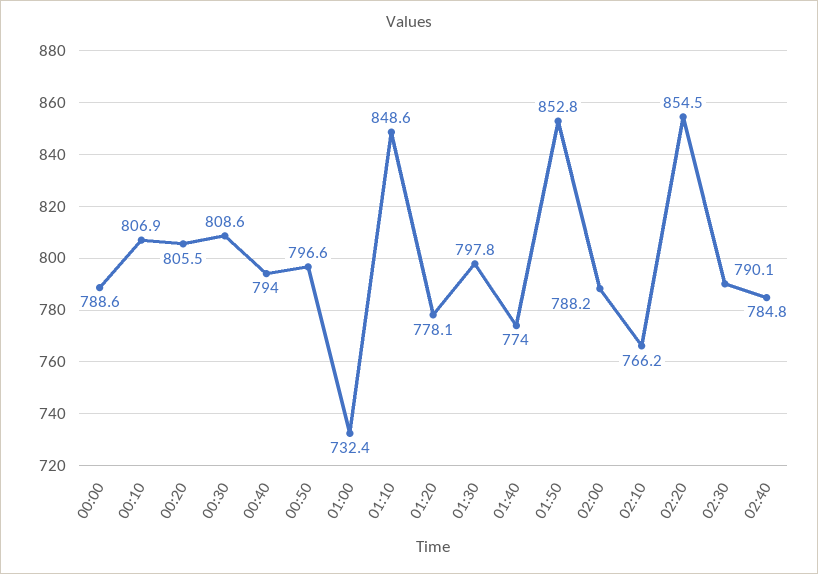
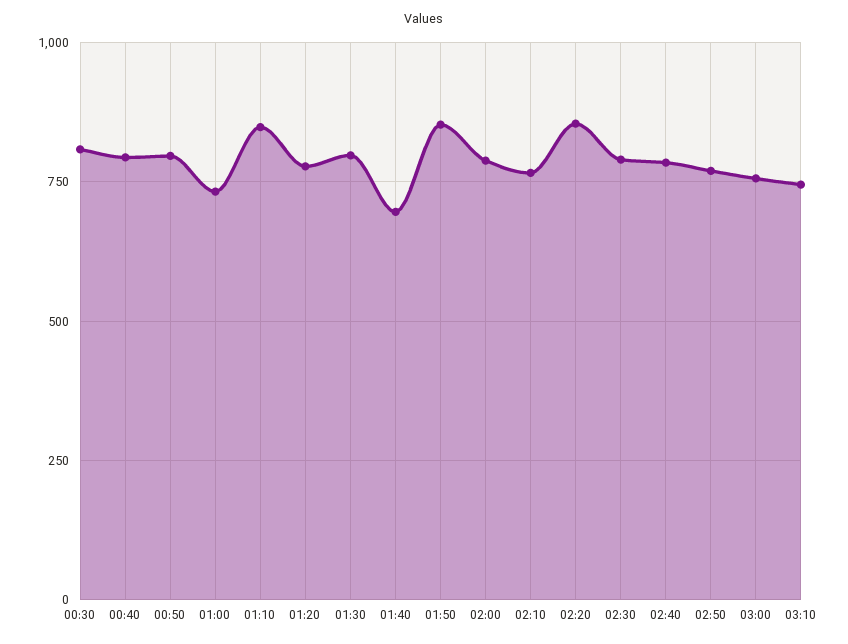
00:00: 788.6 -> none
00:10: 806.9 -> none
00:20: 805.5 -> none
01:40: 774 -> 700
02:50: none -> 775
03:00: none -> 750
03:10: none -> 750

